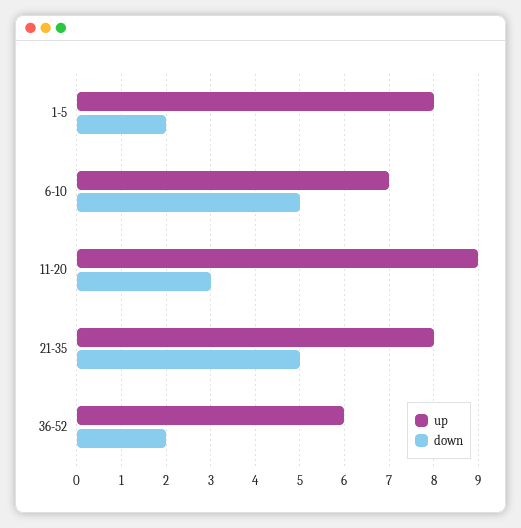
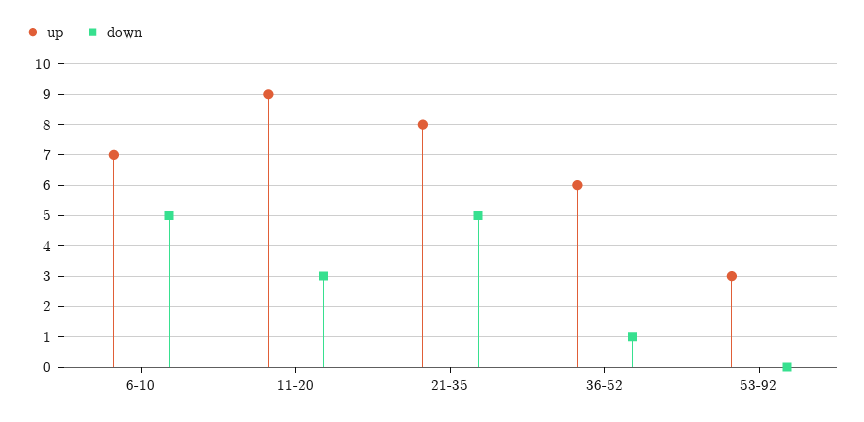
up, 1-5: 8 -> none
down, 1-5: 2 -> none
down, 36-52: 2 -> 1
up, 53-92: none -> 3
down, 53-92: none -> 0

